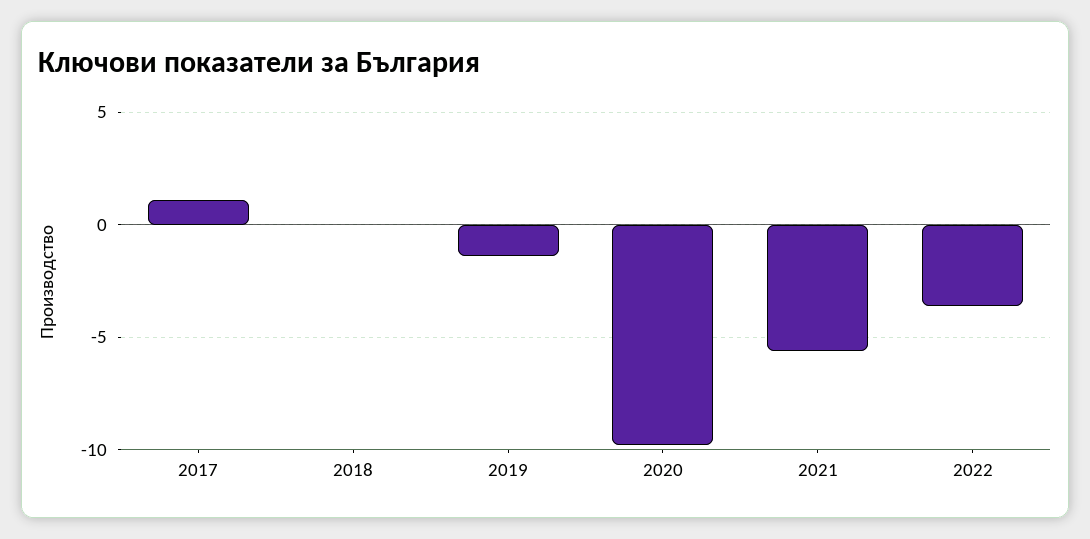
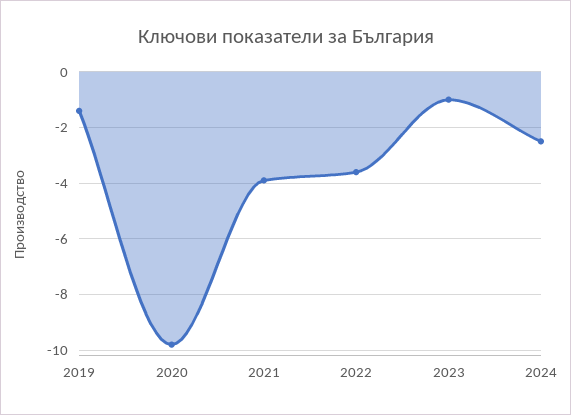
2017: 1 -> none
2018: 0 -> none
2021: -5.5 -> -4
2023: none -> -1
2024: none -> -2.5

